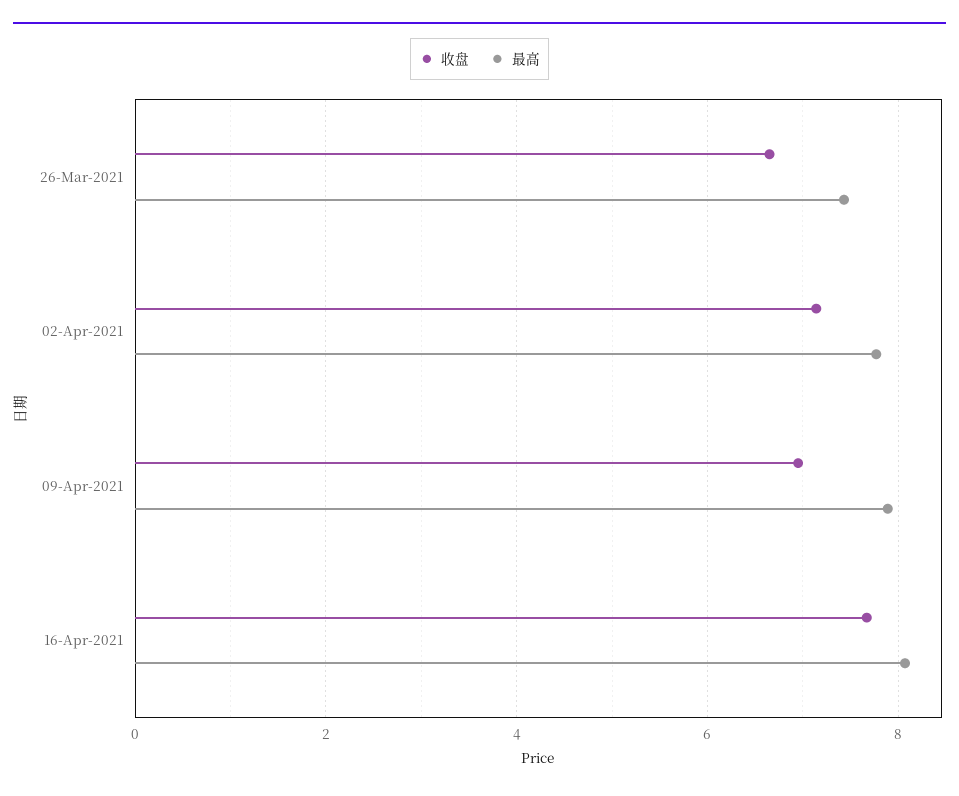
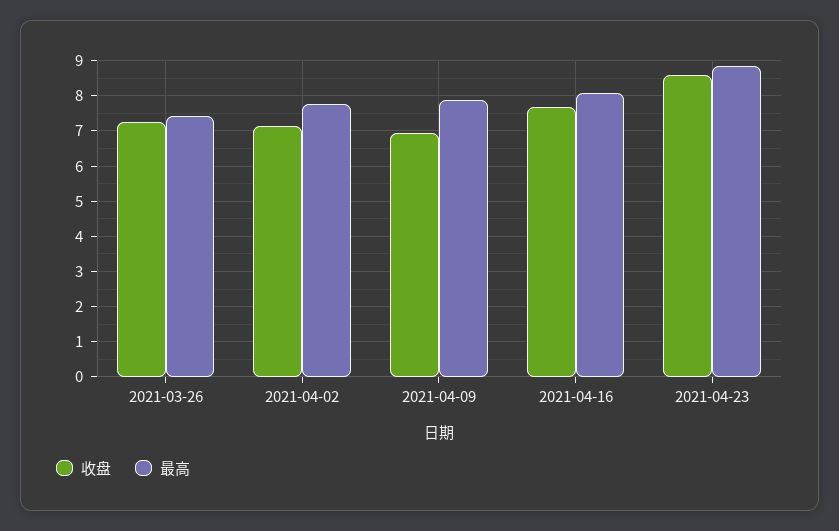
收盘, 26-Mar-2021: 6.6 -> 7.2
收盘, 2021-04-23: none -> 8.6
最高, 2021-04-23: none -> 8.8

